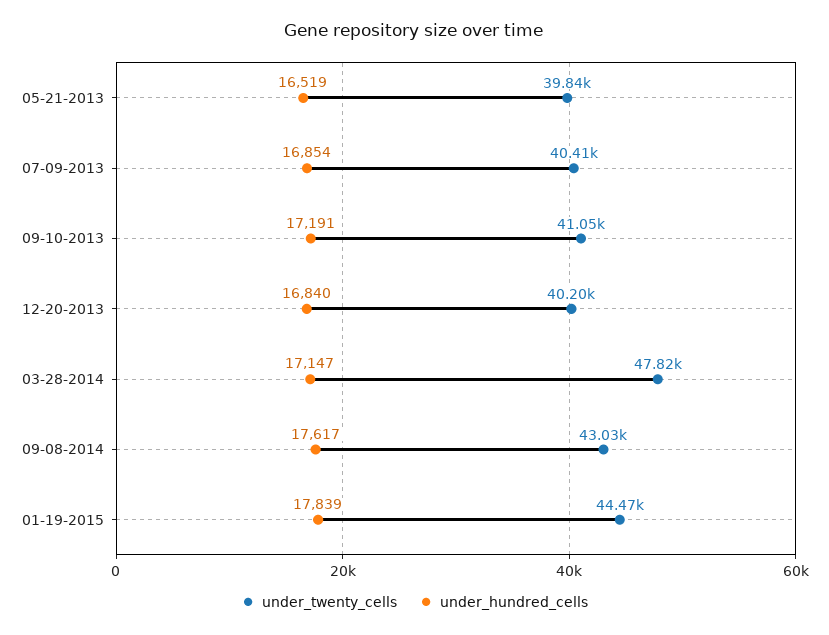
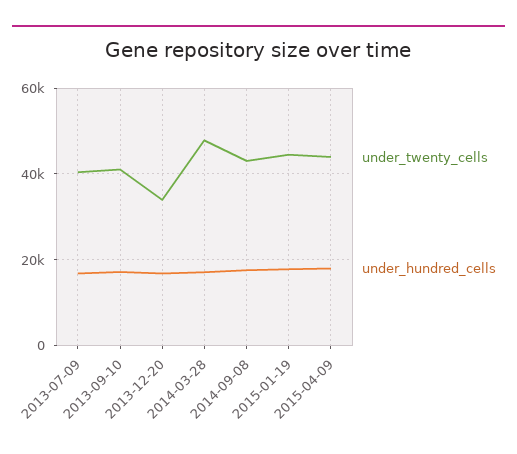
under_twenty_cells, 05-21-2013: 39840 -> none
under_hundred_cells, 05-21-2013: 16519 -> none
under_twenty_cells, 12-20-2013: 40200 -> 34000
under_twenty_cells, 2015-04-09: none -> 44000
under_hundred_cells, 2015-04-09: none -> 18000

